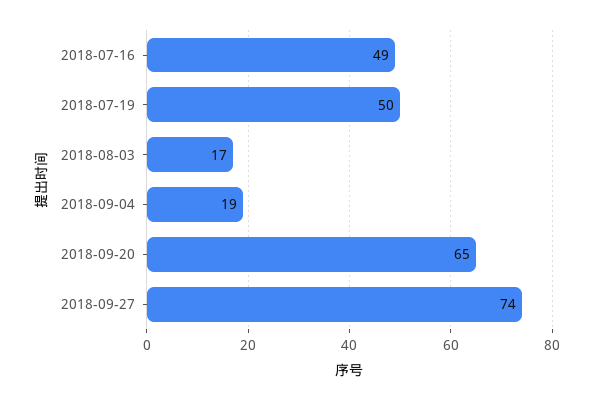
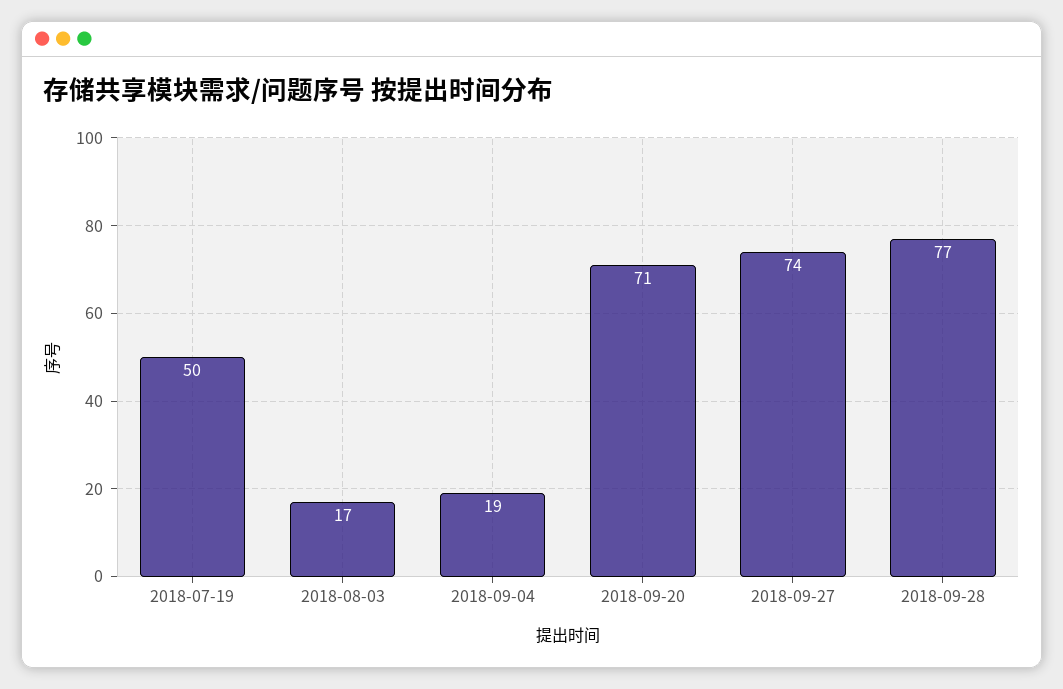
2018-07-16: 49 -> none
2018-09-20: 65 -> 71
2018-09-28: none -> 77

